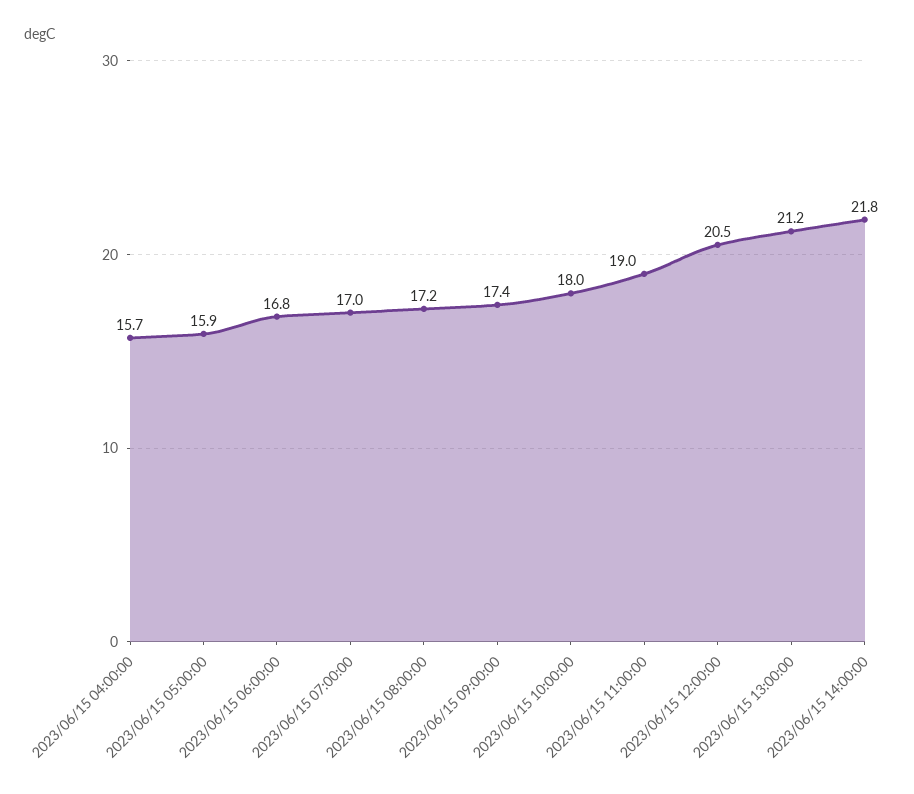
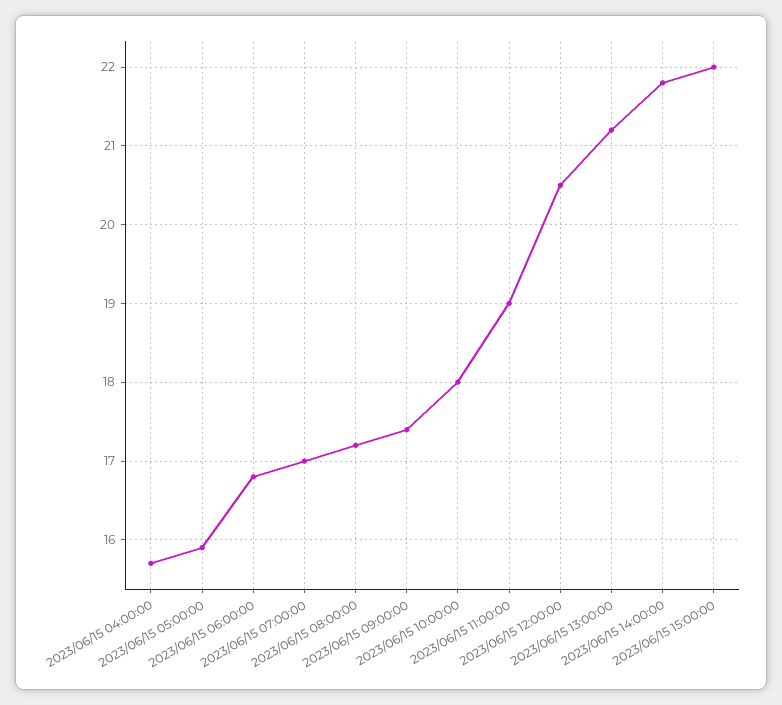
2023/06/15 15:00:00: none -> 22

